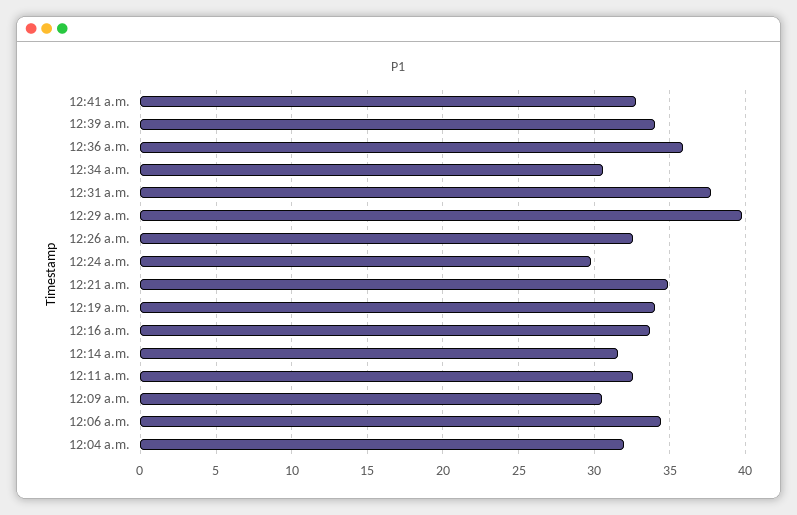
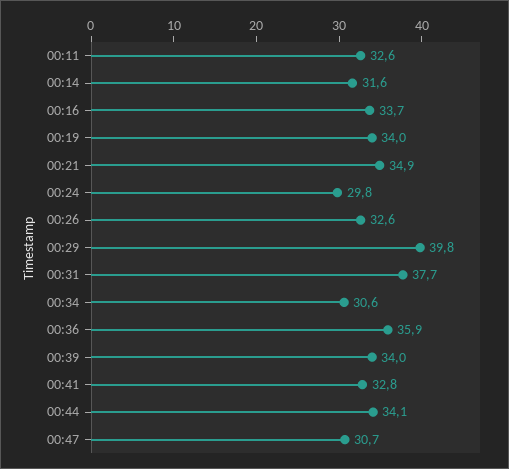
12:09 a.m.: 30.5 -> none
12:06 a.m.: 34.5 -> none
12:04 a.m.: 32 -> none
00:44: none -> 34.1
00:47: none -> 30.7

